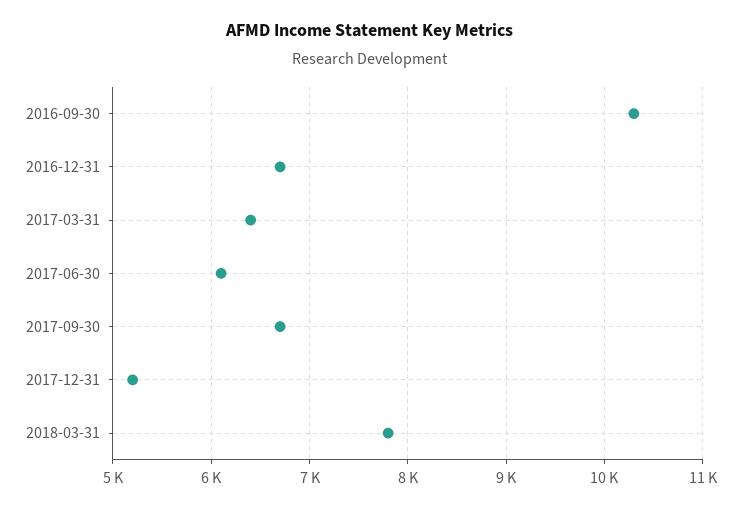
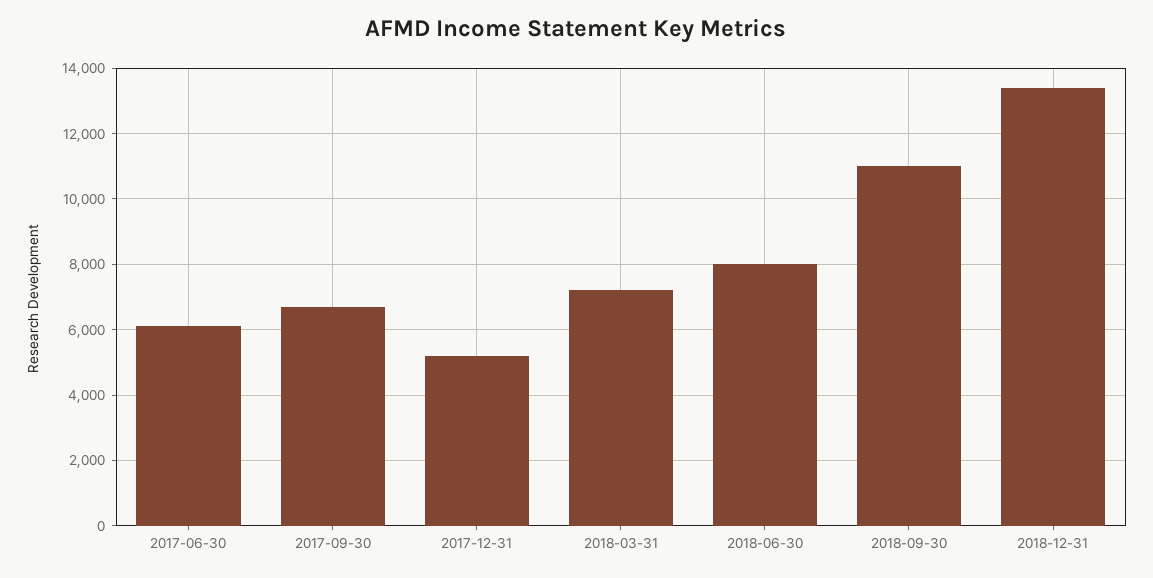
2016-09-30: 10300 -> none
2016-12-31: 6700 -> none
2017-03-31: 6400 -> none
2018-03-31: 7800 -> 7200
2018-06-30: none -> 8000
2018-09-30: none -> 11000
2018-12-31: none -> 13400

